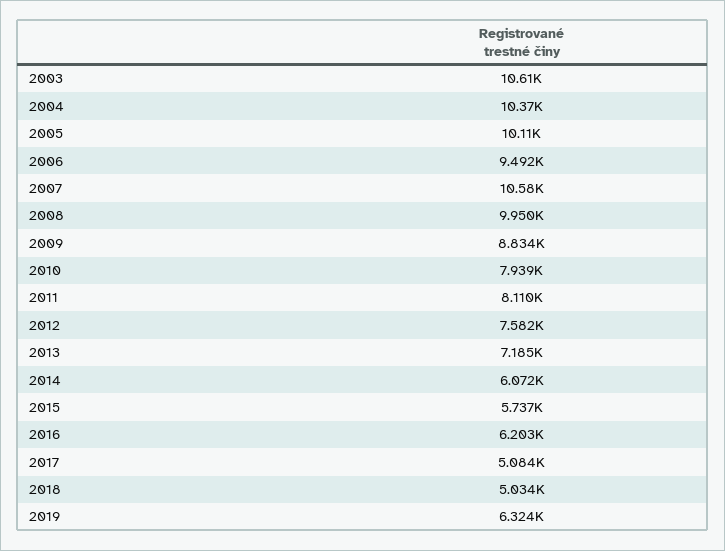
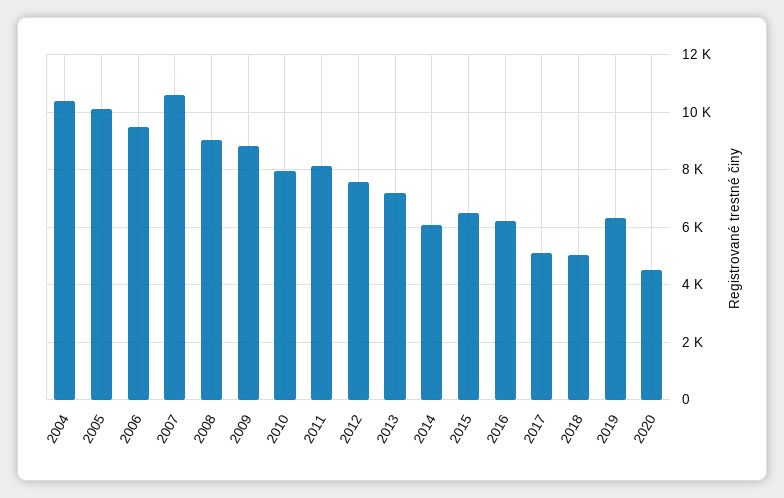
2003: 10610 -> none
2008: 9950 -> 9000
2015: 5737 -> 6500
2020: none -> 4500

